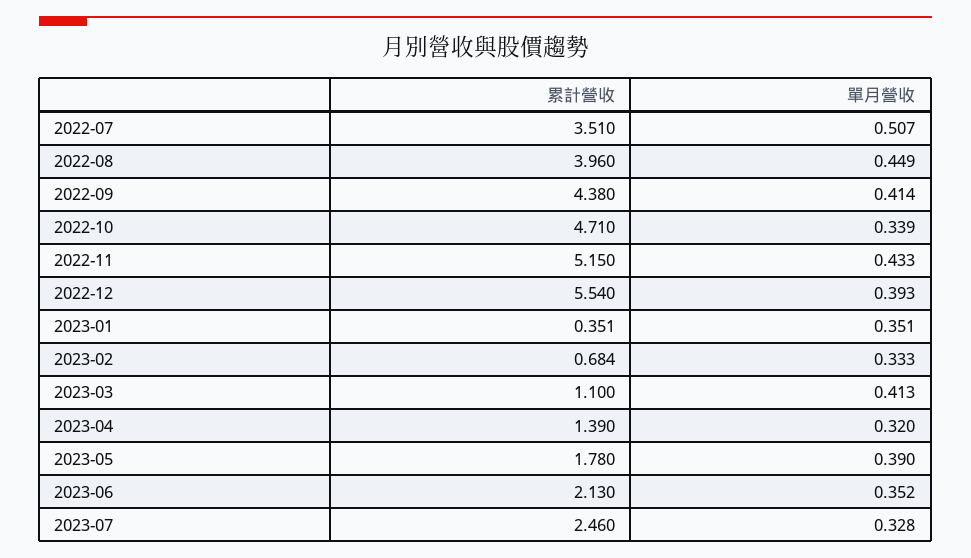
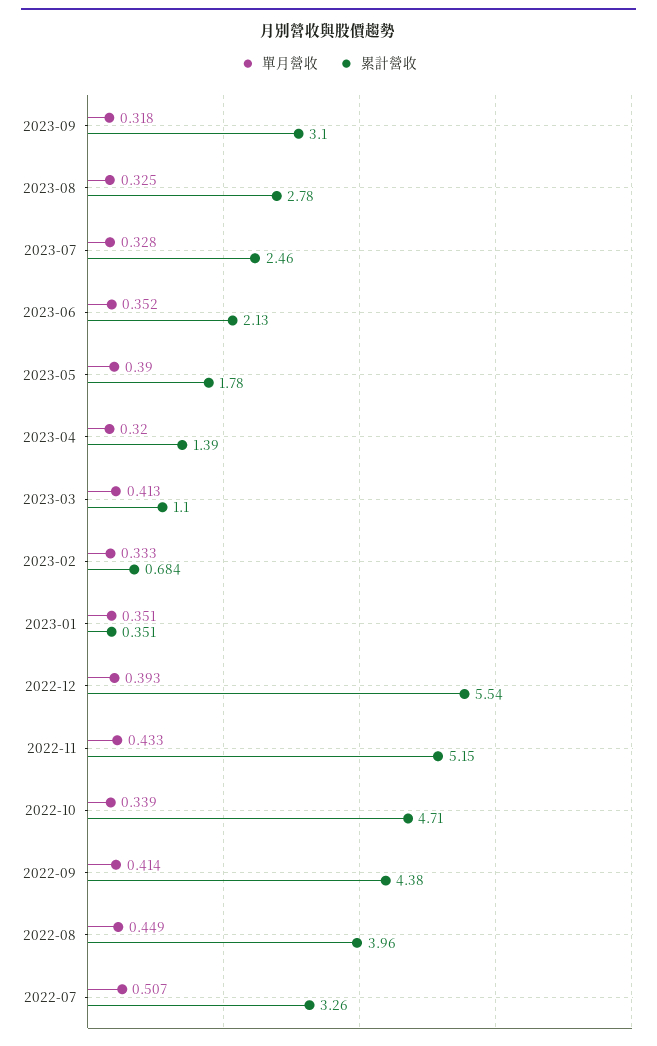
累計營收, 2022-07: 3.51 -> 3.26
單月營收, 2023-09: none -> 0.318
累計營收, 2023-09: none -> 3.1
單月營收, 2023-08: none -> 0.325
累計營收, 2023-08: none -> 2.78

